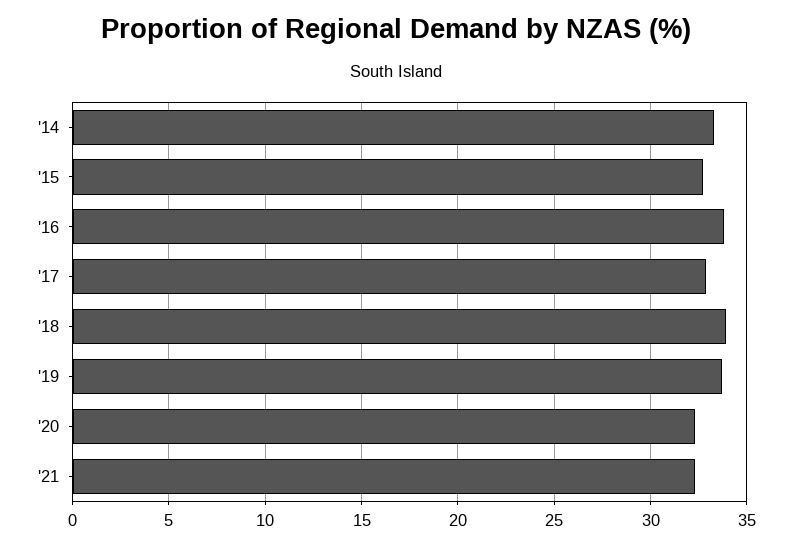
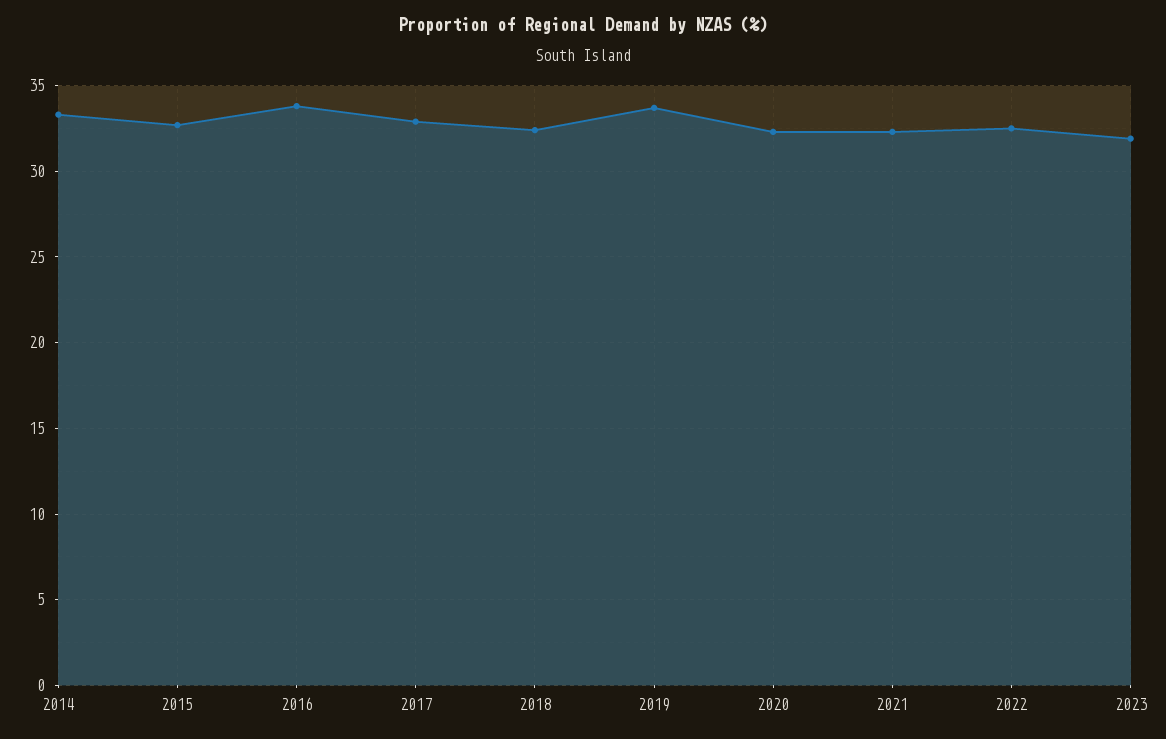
'18: 34 -> 32.5
2022: none -> 32.5
2023: none -> 32

